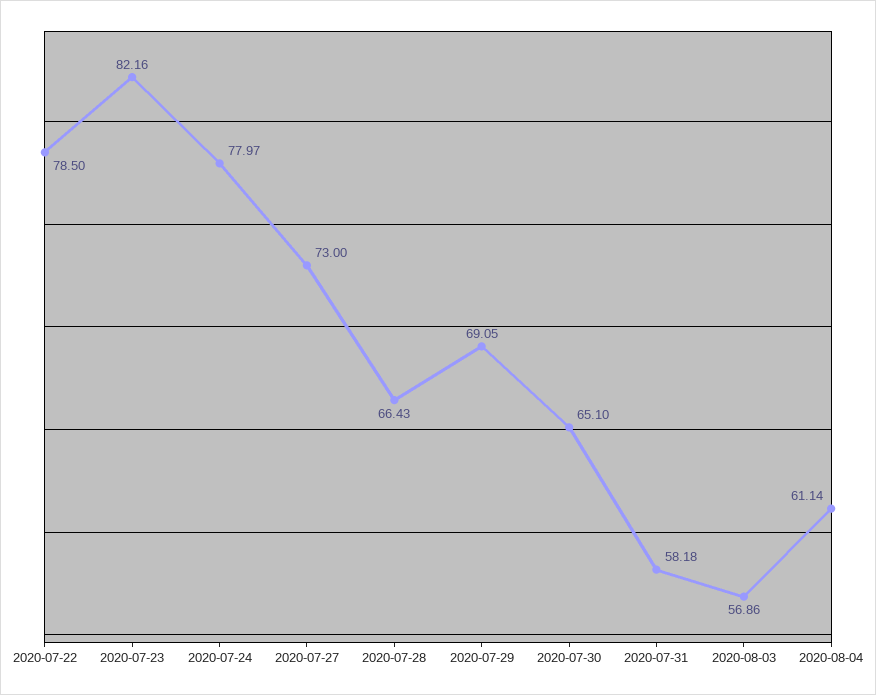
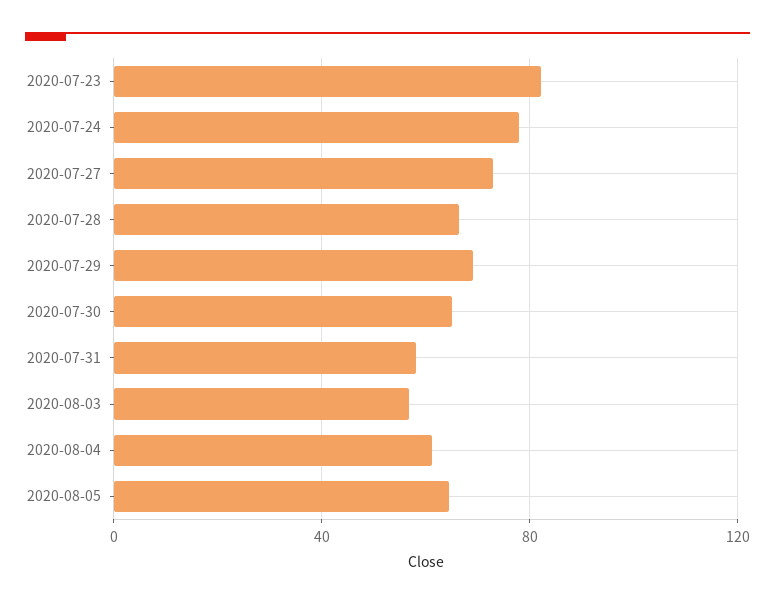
2020-07-22: 78.5 -> none
2020-08-05: none -> 65

